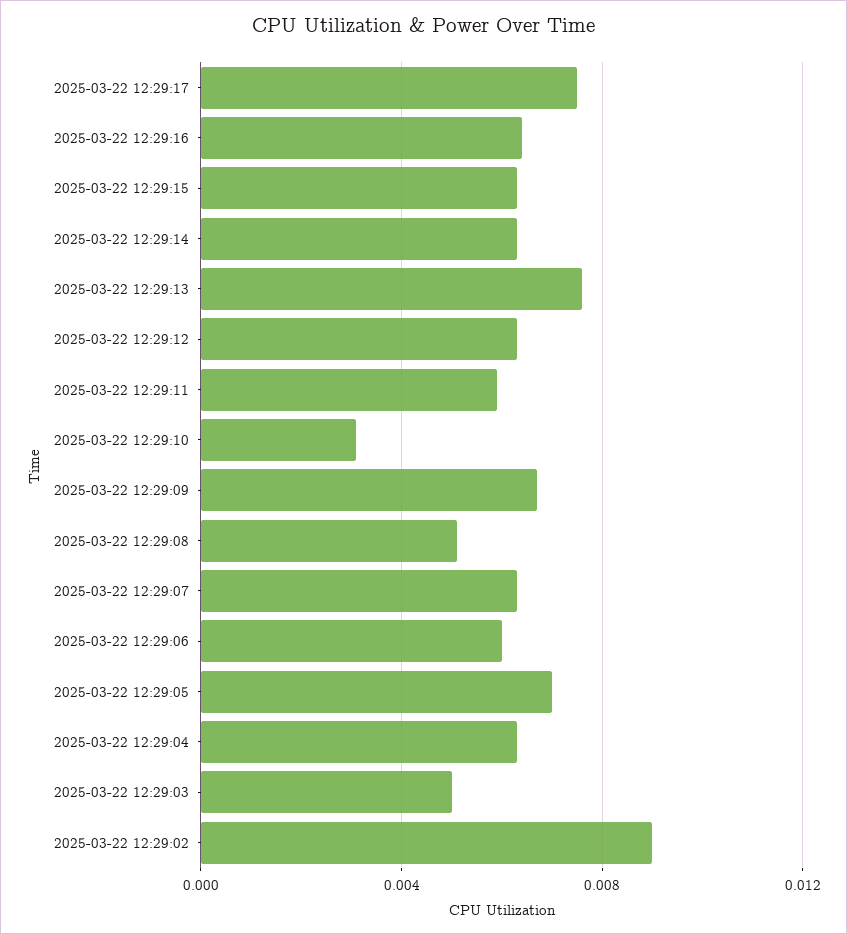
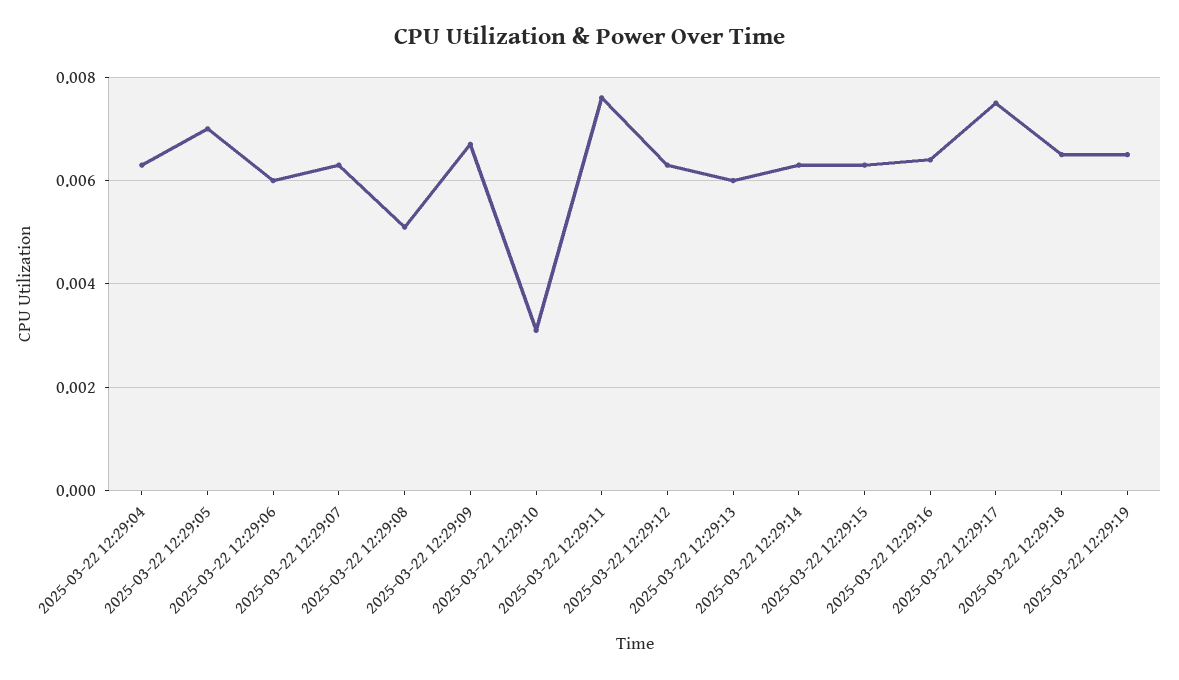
2025-03-22 12:29:13: 0.0075 -> 0.006
2025-03-22 12:29:11: 0.006 -> 0.0075
2025-03-22 12:29:03: 0.005 -> none
2025-03-22 12:29:02: 0.009 -> none
2025-03-22 12:29:18: none -> 0.0065
2025-03-22 12:29:19: none -> 0.0065

